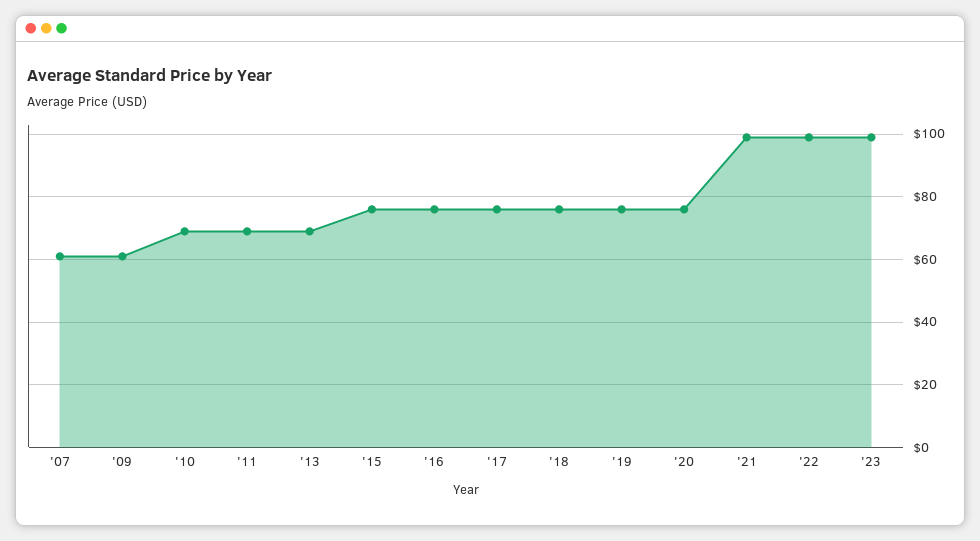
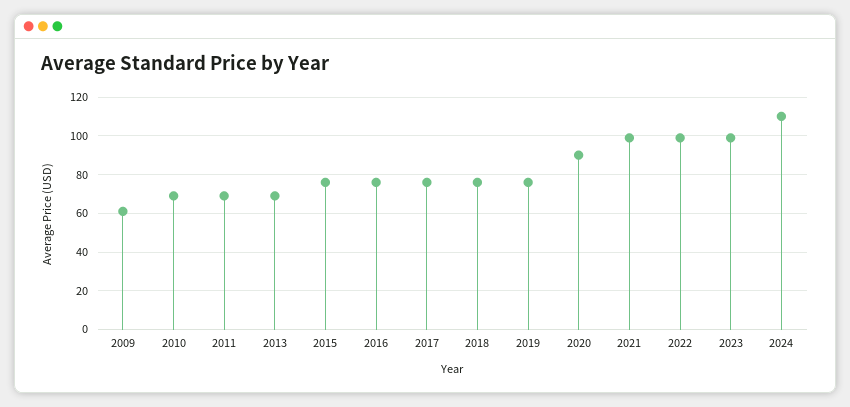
'07: 60 -> none
'20: 75 -> 90
2024: none -> 110

